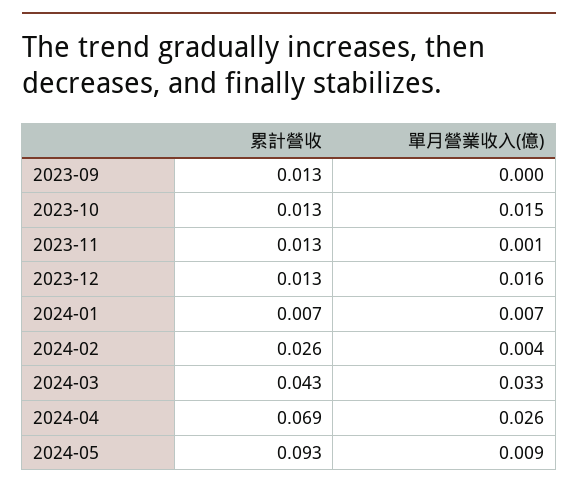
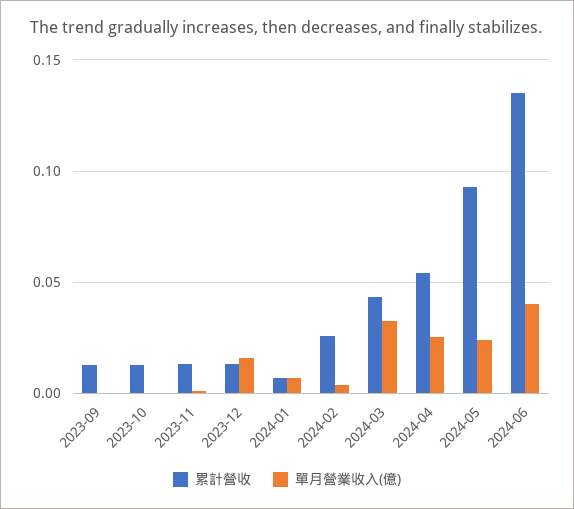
單月營業收入(億), 2023-10: 0.015 -> 0
累計營收, 2024-04: 0.069 -> 0.055
單月營業收入(億), 2024-05: 0.009 -> 0.025
累計營收, 2024-06: none -> 0.135
單月營業收入(億), 2024-06: none -> 0.04

